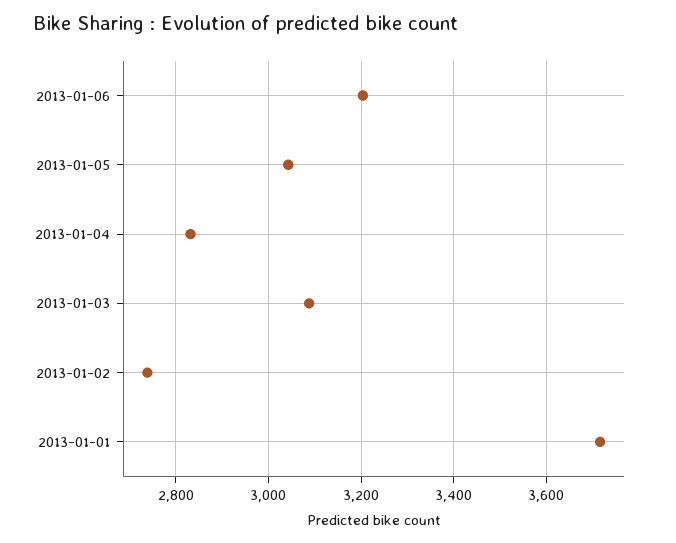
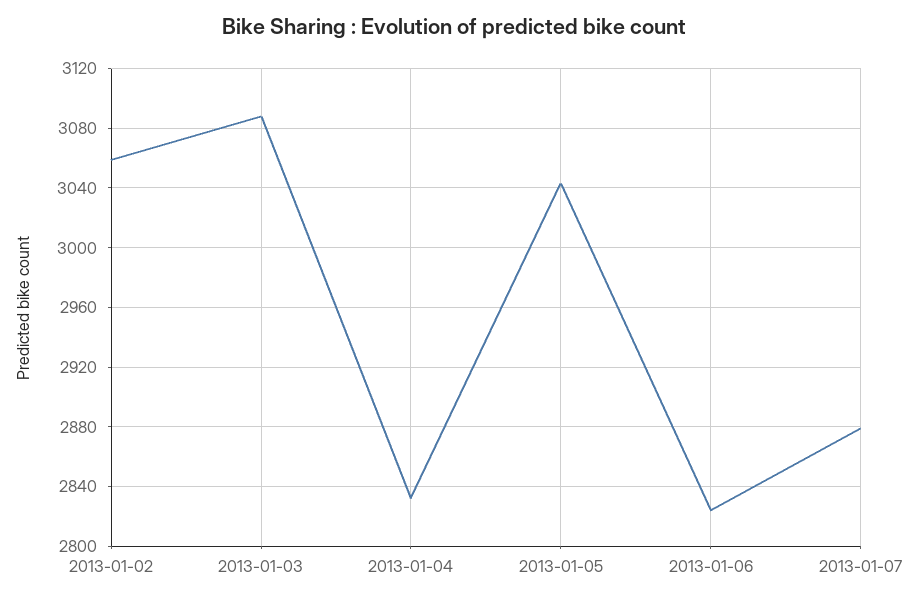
2013-01-06: 3200 -> 2825
2013-01-02: 2740 -> 3060
2013-01-01: 3720 -> none
2013-01-07: none -> 2880

